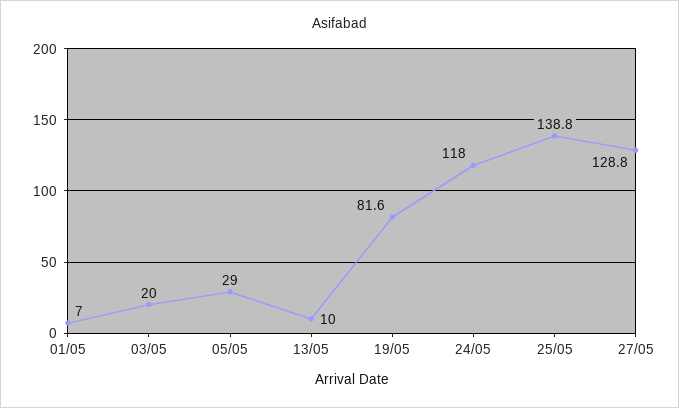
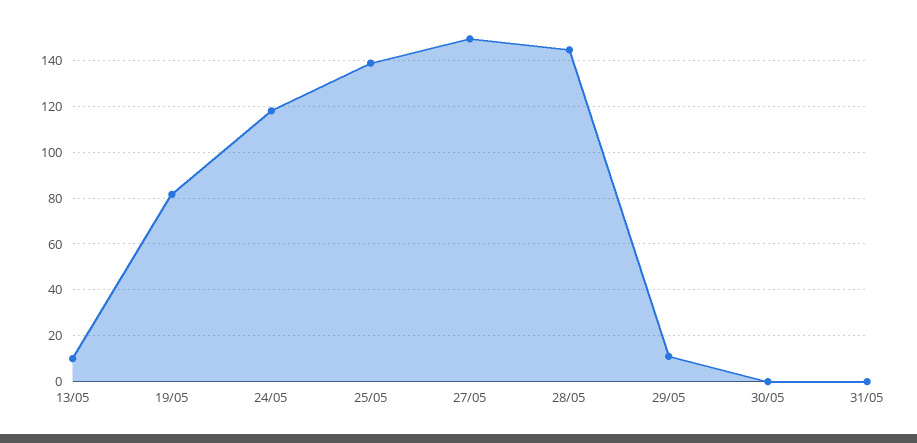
01/05: 7 -> none
03/05: 20 -> none
05/05: 29 -> none
27/05: 128.8 -> 150
28/05: none -> 145
29/05: none -> 10
30/05: none -> 0
31/05: none -> 0

